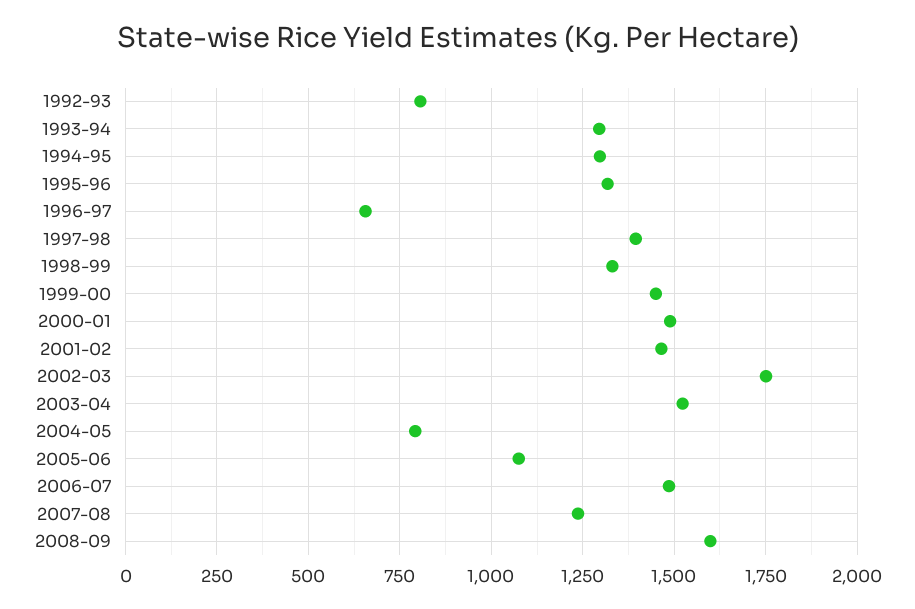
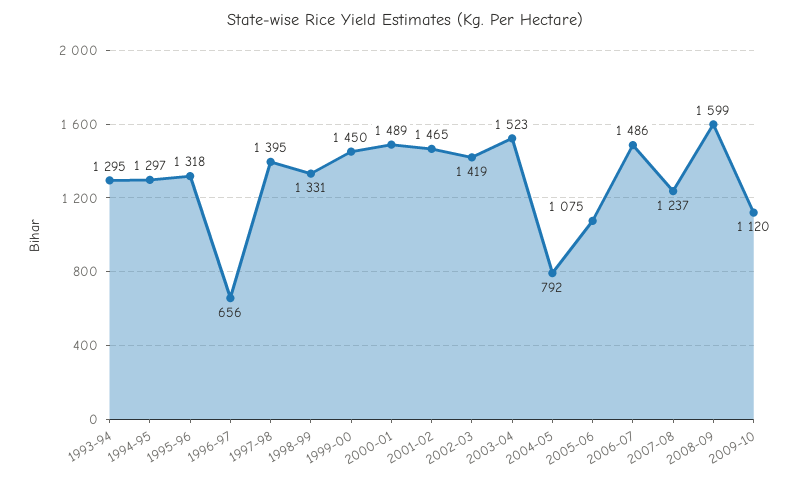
1992-93: 800 -> none
2002-03: 1750 -> 1419
2009-10: none -> 1120

